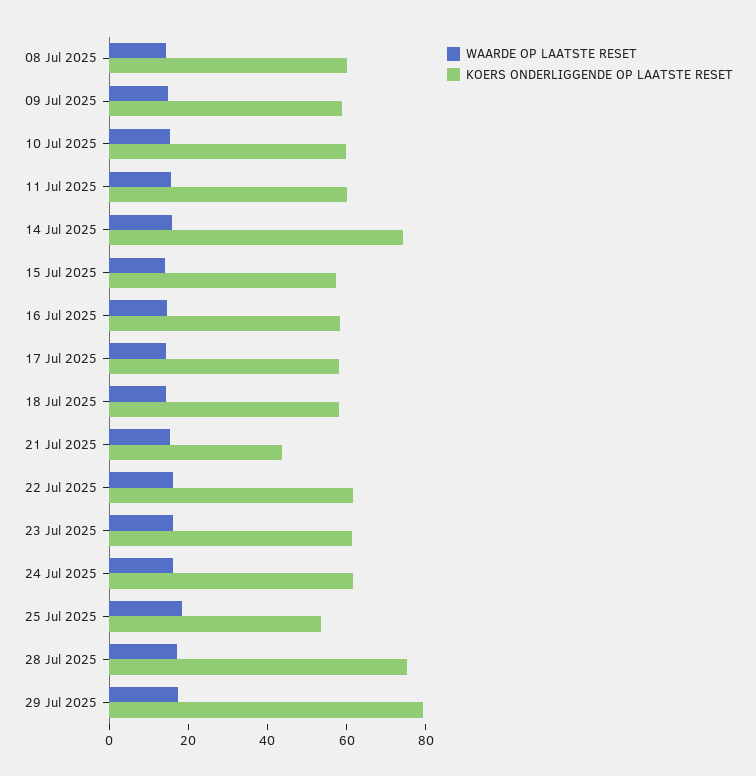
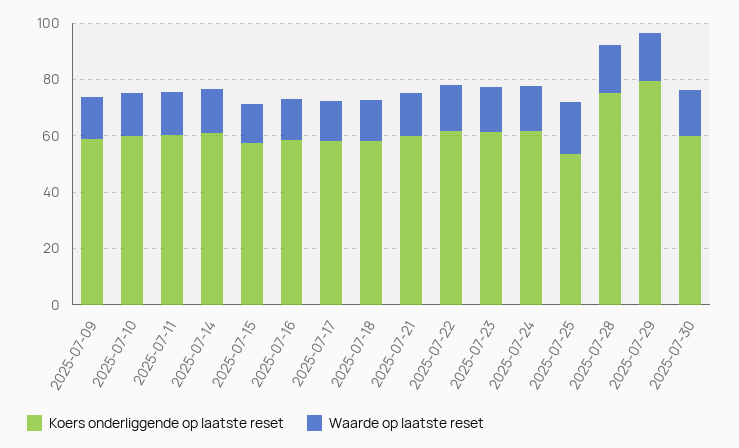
WAARDE OP LAATSTE RESET, 08 Jul 2025: 15 -> none
KOERS ONDERLIGGENDE OP LAATSTE RESET, 08 Jul 2025: 60 -> none
KOERS ONDERLIGGENDE OP LAATSTE RESET, 14 Jul 2025: 75 -> 60
KOERS ONDERLIGGENDE OP LAATSTE RESET, 21 Jul 2025: 45 -> 60
KOERS ONDERLIGGENDE OP LAATSTE RESET, 2025-07-30: none -> 60
WAARDE OP LAATSTE RESET, 2025-07-30: none -> 15

